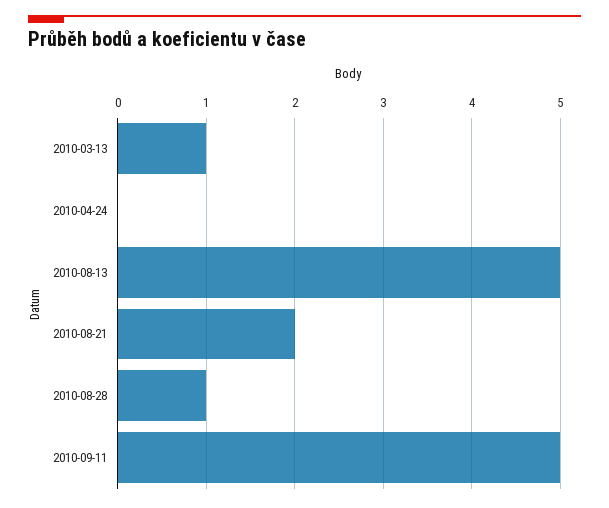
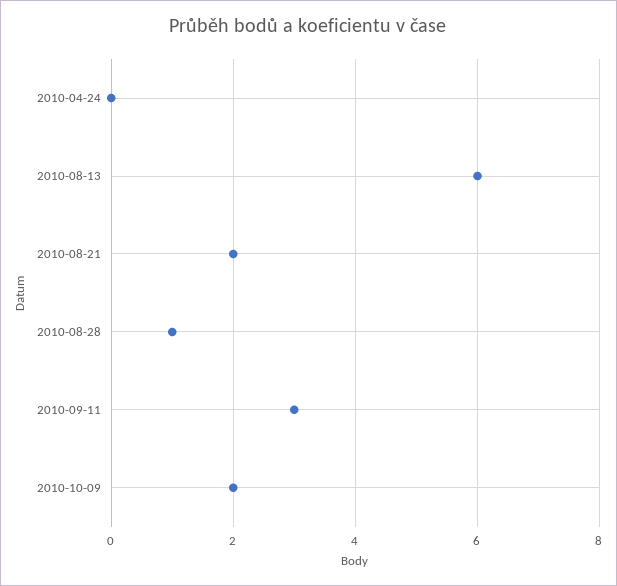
2010-03-13: 1 -> none
2010-08-13: 5 -> 6
2010-09-11: 5 -> 3
2010-10-09: none -> 2

